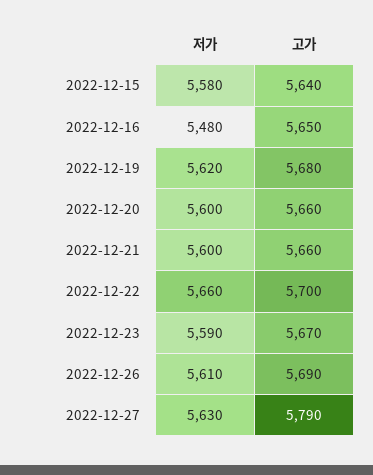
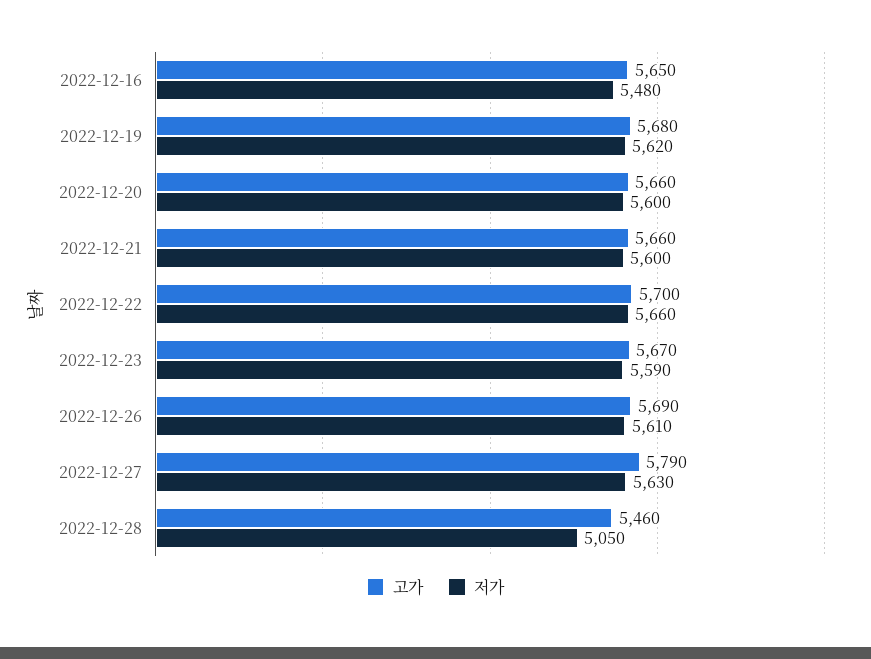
저가, 2022-12-15: 5580 -> none
고가, 2022-12-15: 5640 -> none
고가, 2022-12-28: none -> 5460
저가, 2022-12-28: none -> 5050

